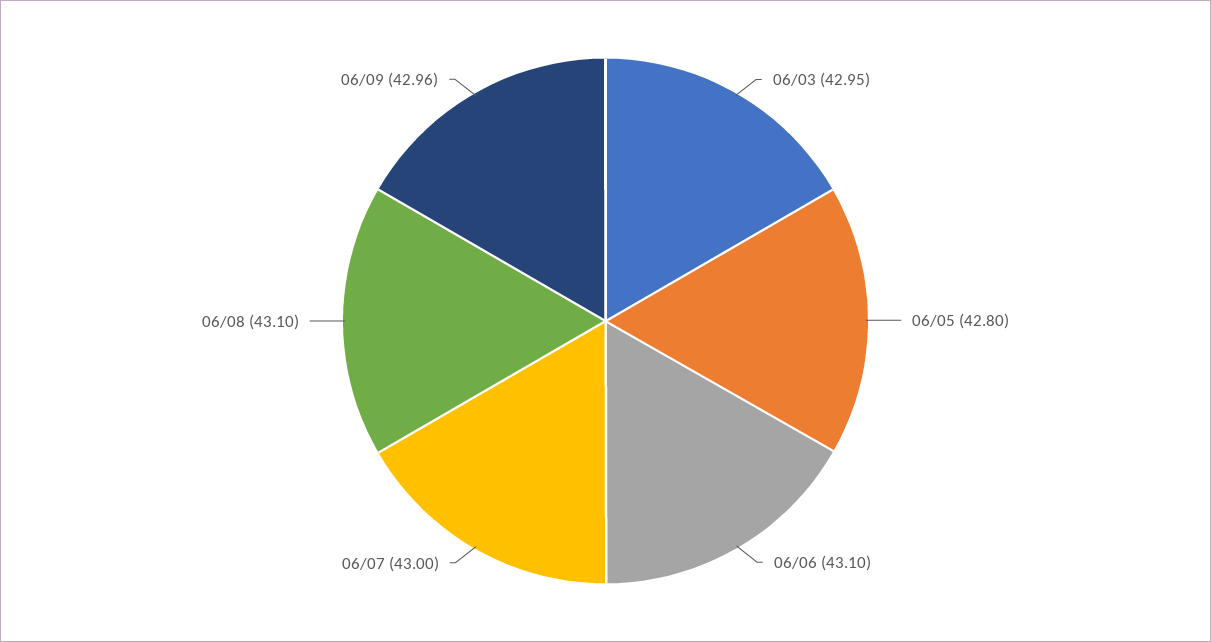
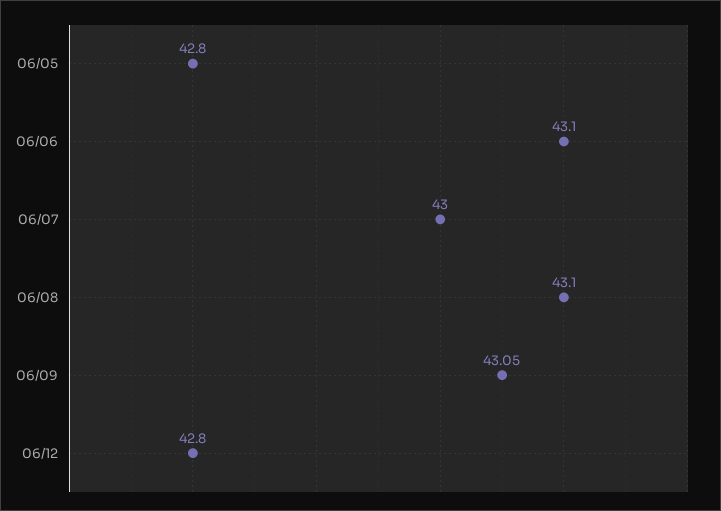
06/03: 42.95 -> none
06/09: 42.96 -> 43.05
06/12: none -> 42.8

